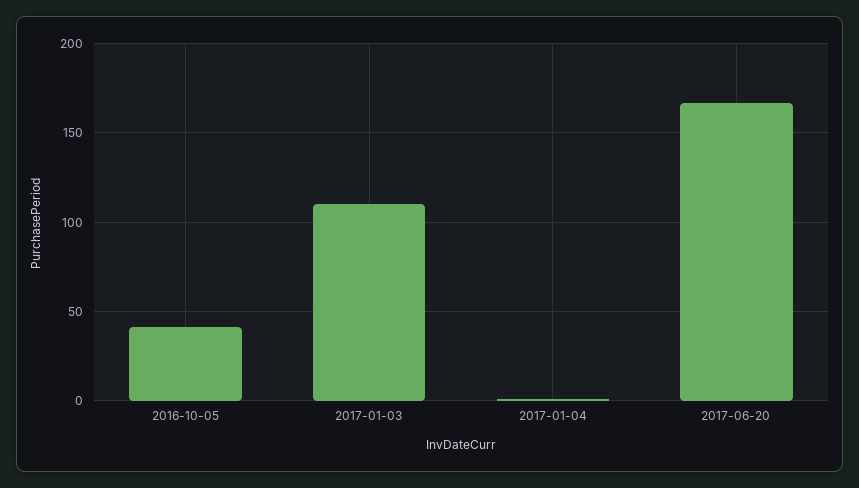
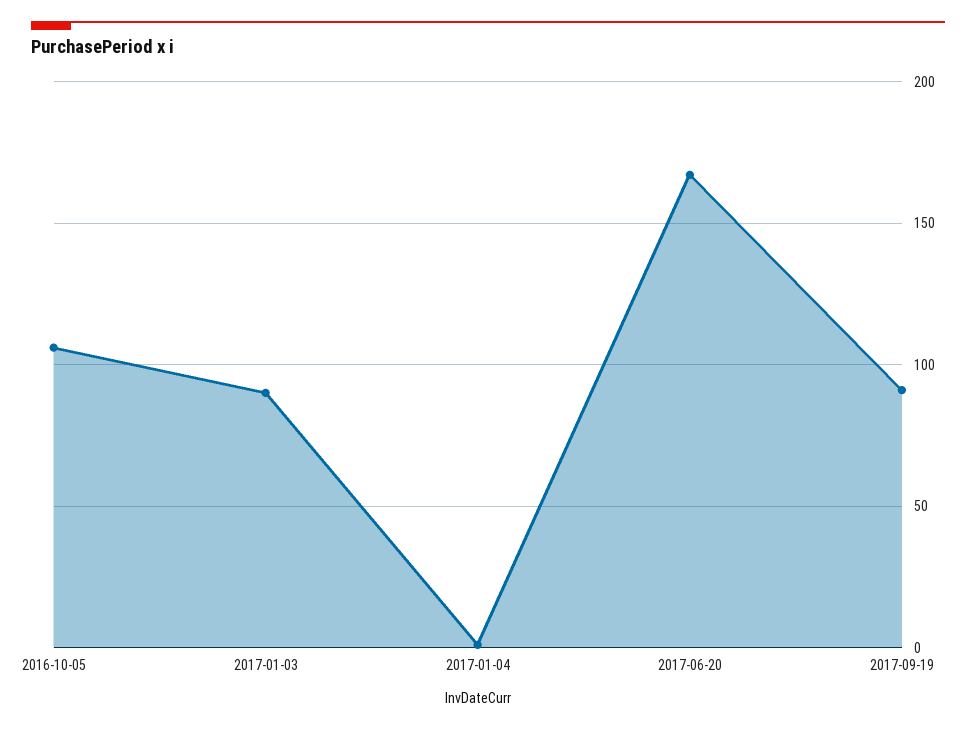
2016-10-05: 40 -> 105
2017-01-03: 110 -> 90
2017-09-19: none -> 90

